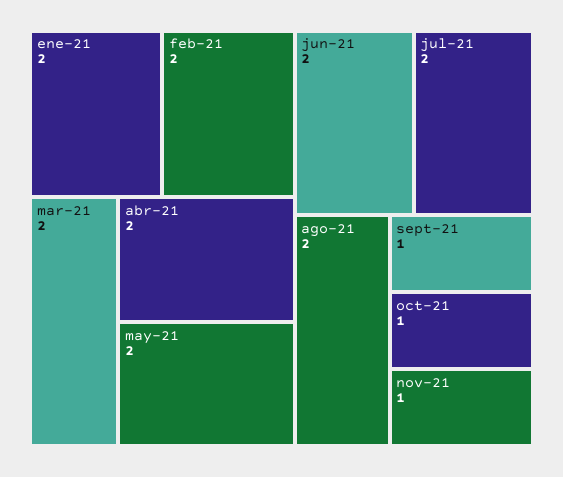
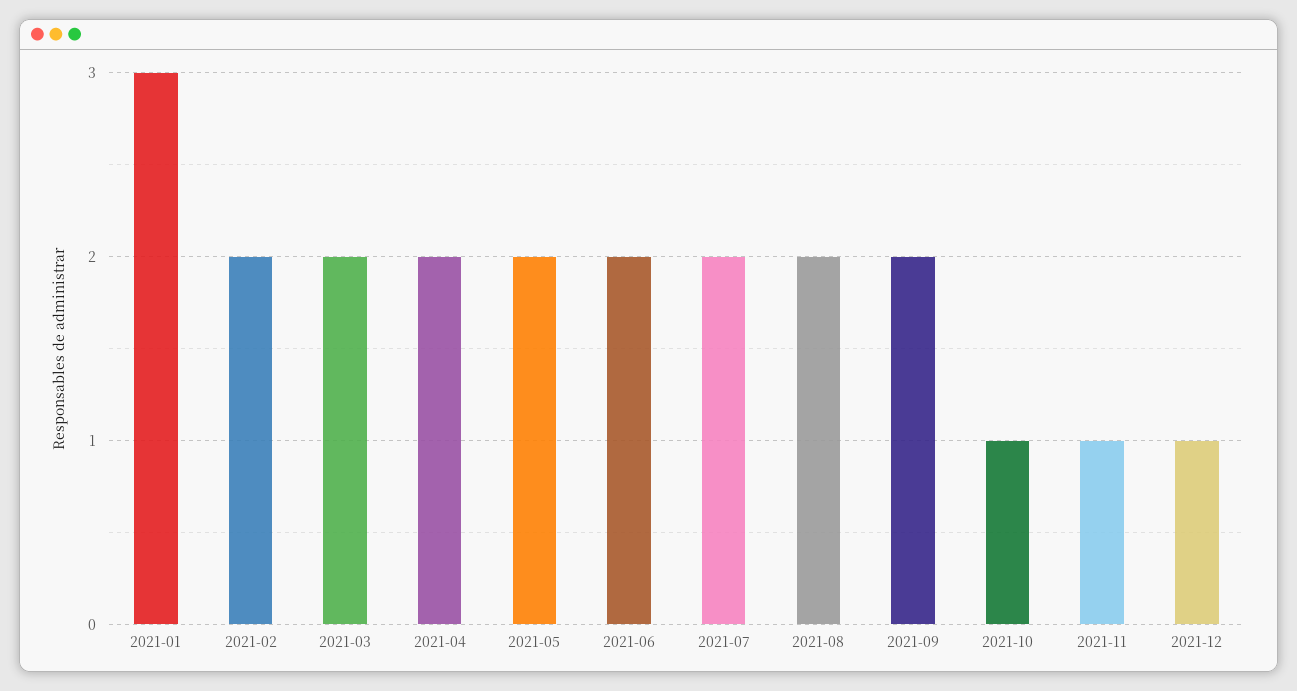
ene-21: 2 -> 3
sept-21: 1 -> 2
2021-12: none -> 1

